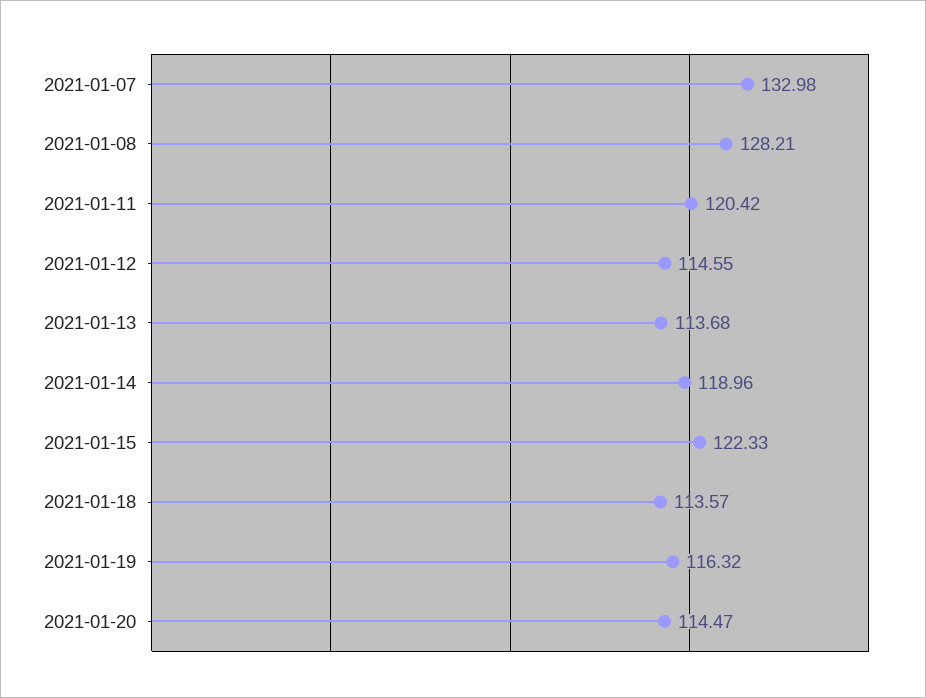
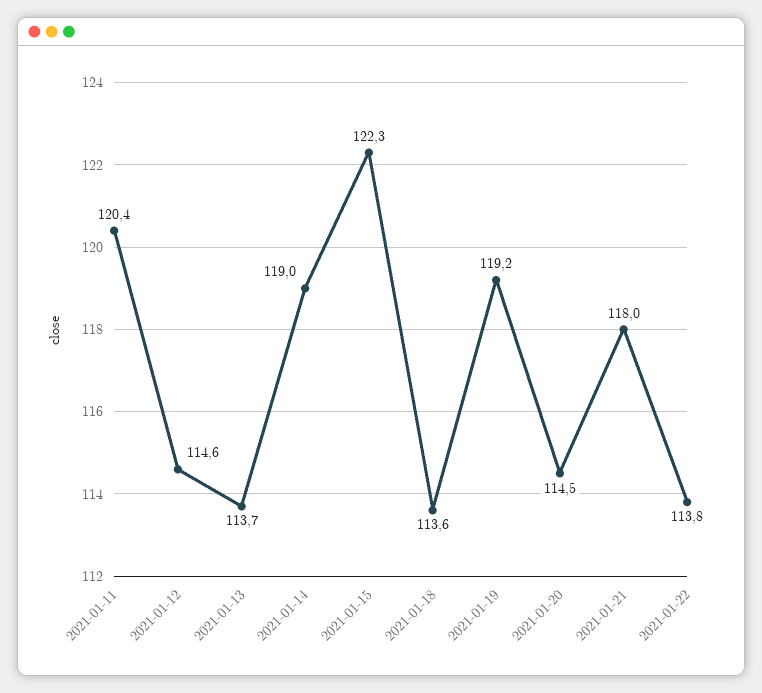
2021-01-07: 132.98 -> none
2021-01-08: 128.21 -> none
2021-01-19: 116.32 -> 119.2
2021-01-21: none -> 118
2021-01-22: none -> 113.8

